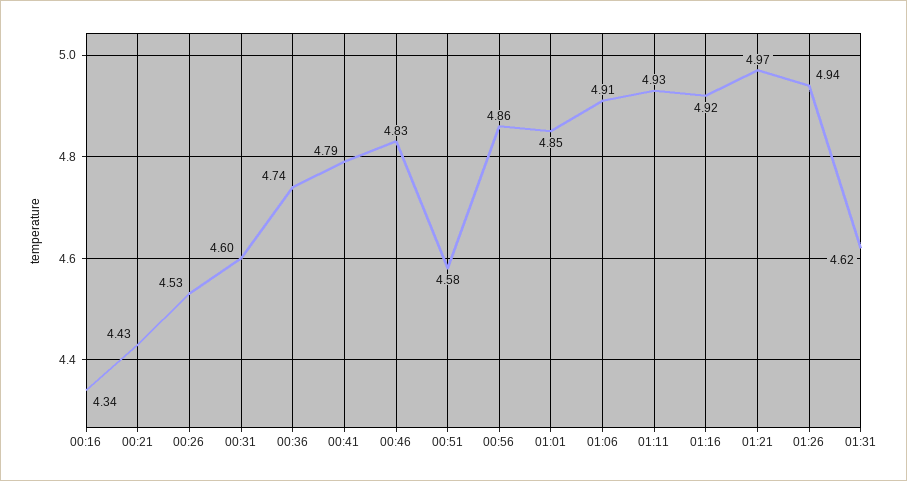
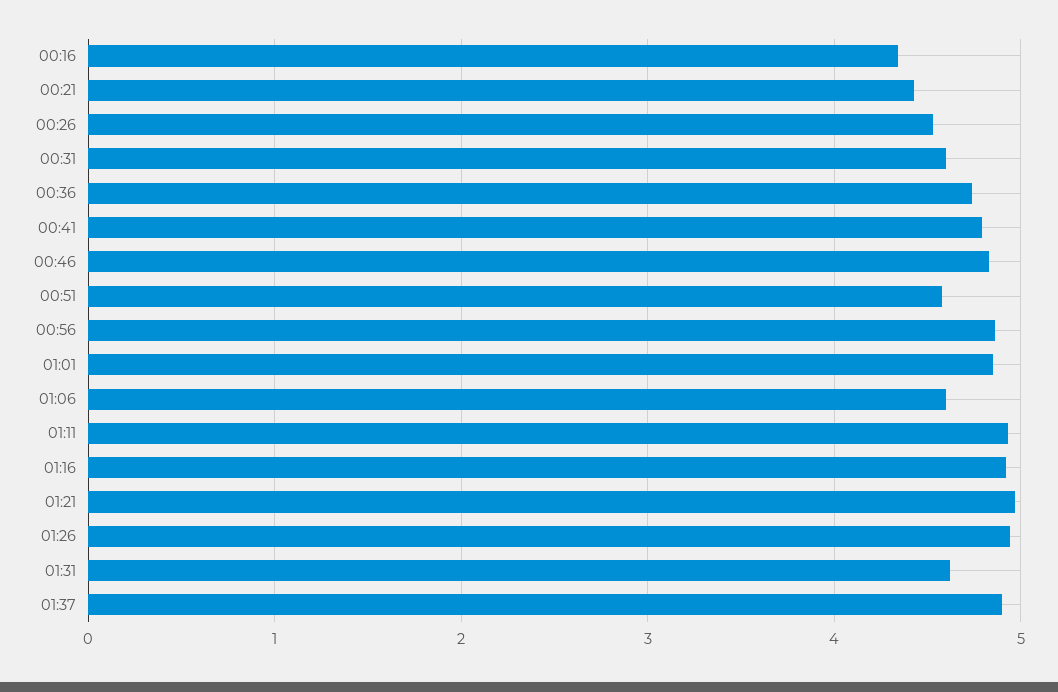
01:06: 4.91 -> 4.6
01:37: none -> 4.9

